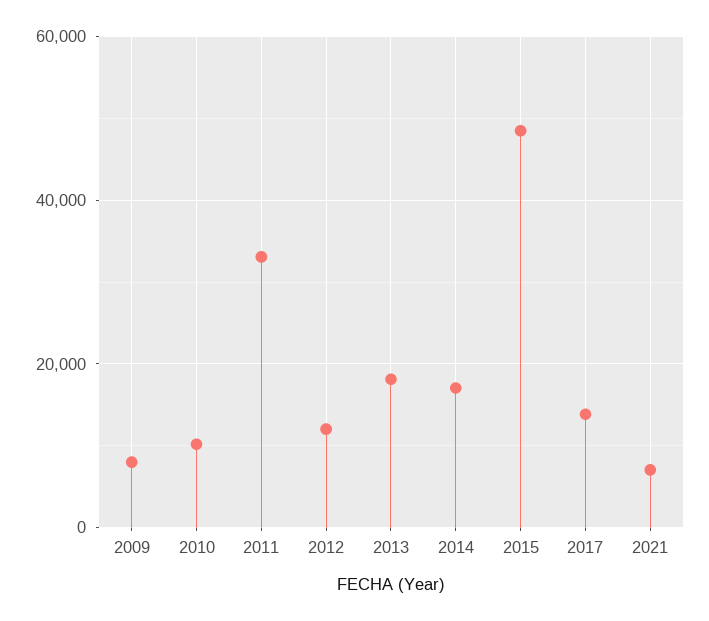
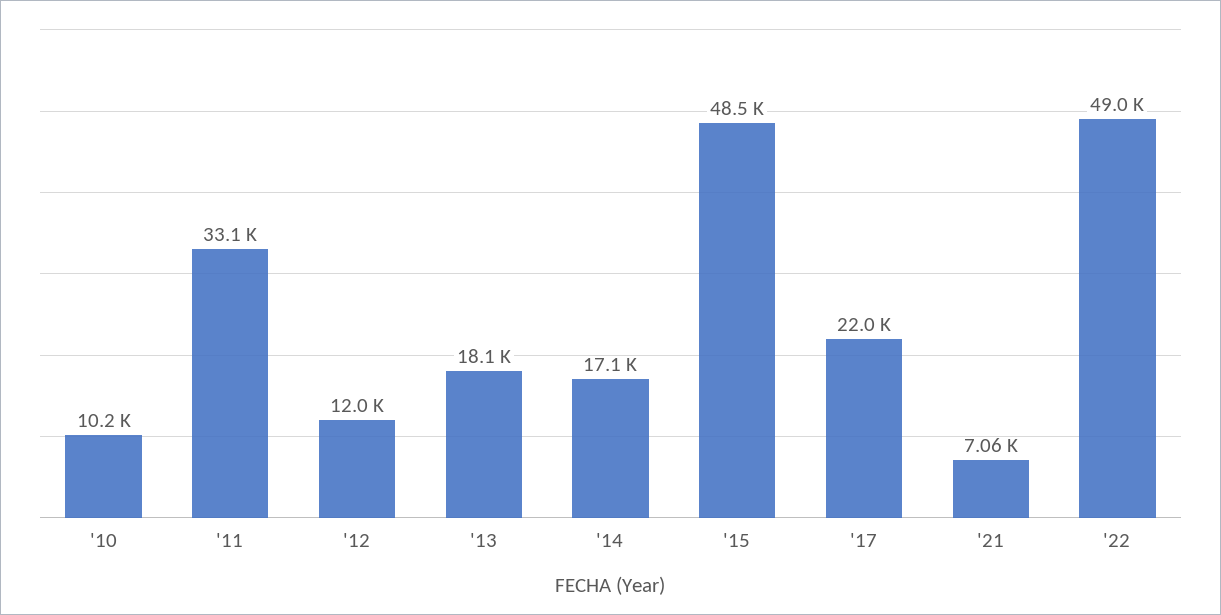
2009: 8000 -> none
2017: 14000 -> 22000
'22: none -> 49000

